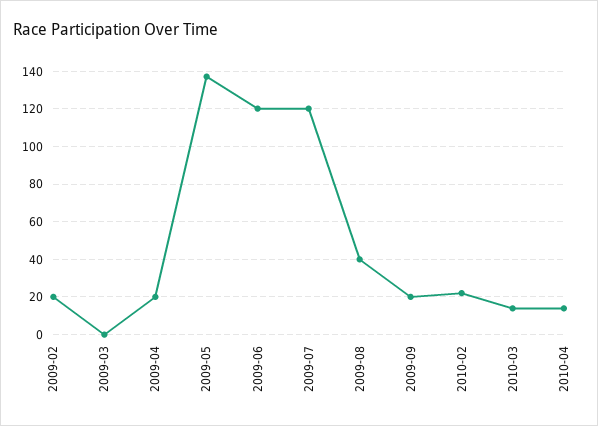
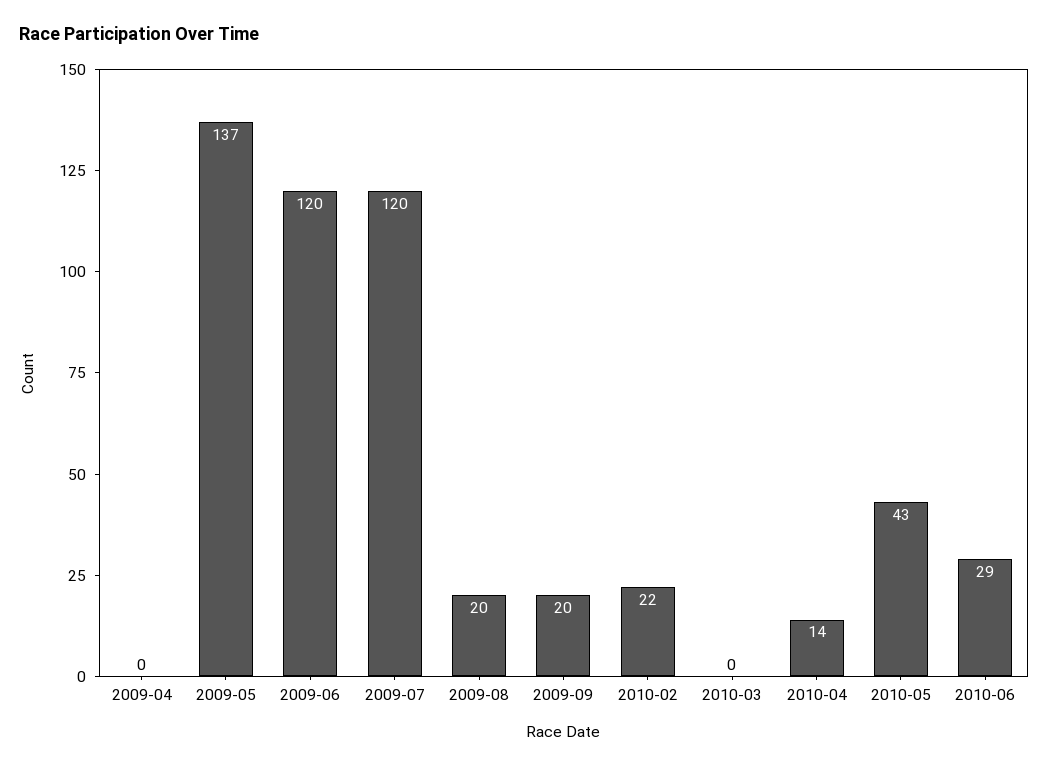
2009-02: 20 -> none
2009-03: 0 -> none
2009-04: 20 -> 0
2009-08: 40 -> 20
2010-03: 15 -> 0
2010-05: none -> 43
2010-06: none -> 29

